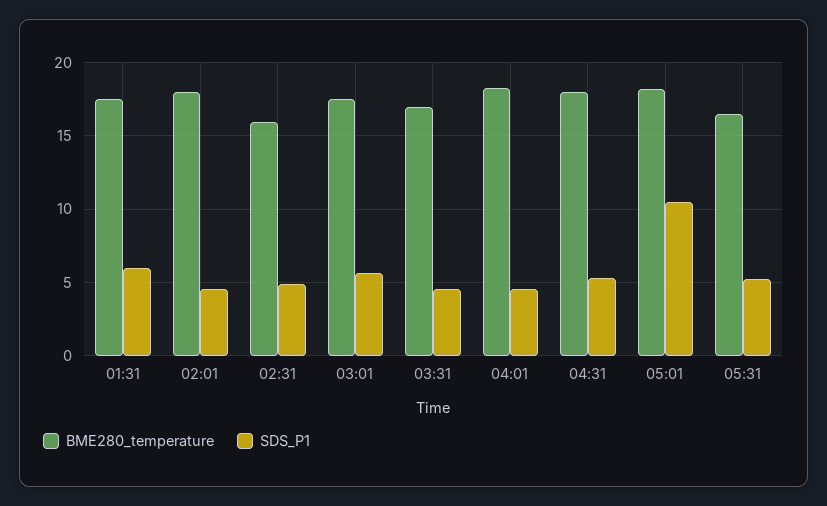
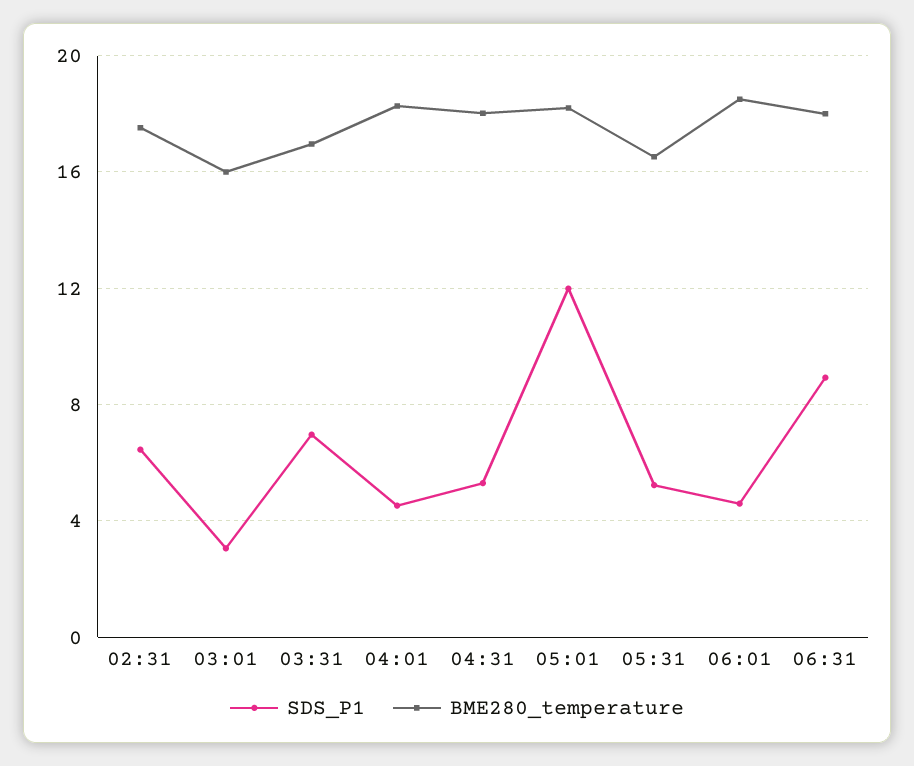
BME280_temperature, 01:31: 17.5 -> none
SDS_P1, 01:31: 6 -> none
BME280_temperature, 02:01: 18 -> none
SDS_P1, 02:01: 4.5 -> none
BME280_temperature, 02:31: 16 -> 17.5
SDS_P1, 02:31: 5 -> 6.5
BME280_temperature, 03:01: 17.5 -> 16
SDS_P1, 03:01: 5.5 -> 3
SDS_P1, 03:31: 4.5 -> 7
SDS_P1, 05:01: 10.5 -> 12
SDS_P1, 06:01: none -> 4.5
BME280_temperature, 06:01: none -> 18.5
SDS_P1, 06:31: none -> 9
BME280_temperature, 06:31: none -> 18

